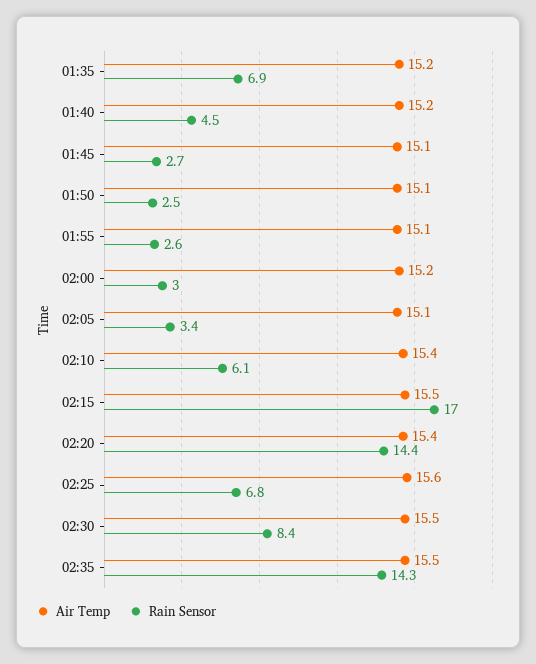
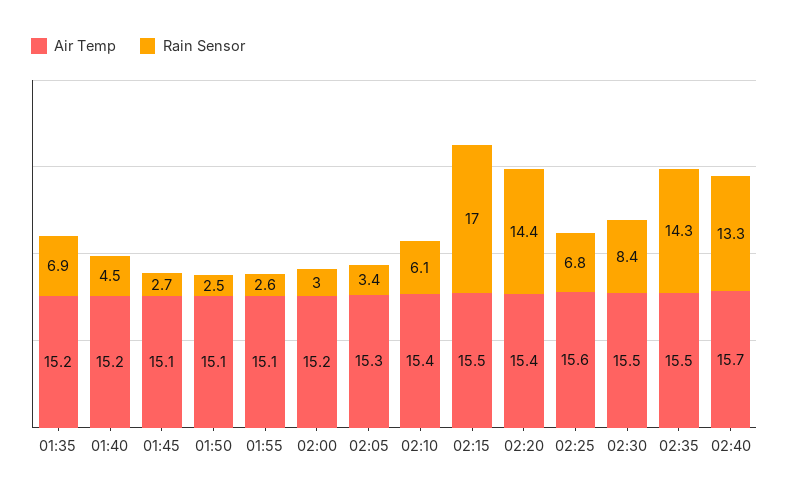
Air Temp, 02:05: 15.1 -> 15.3
Air Temp, 02:40: none -> 15.7
Rain Sensor, 02:40: none -> 13.3

